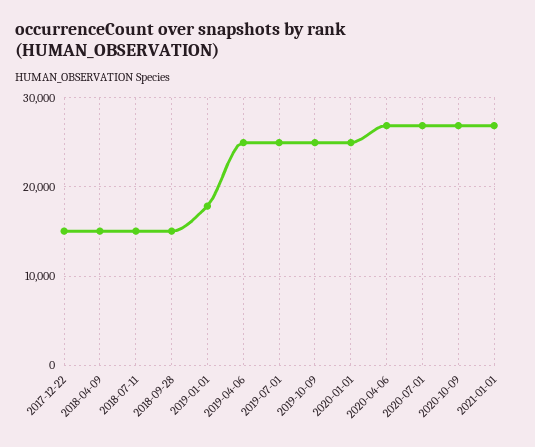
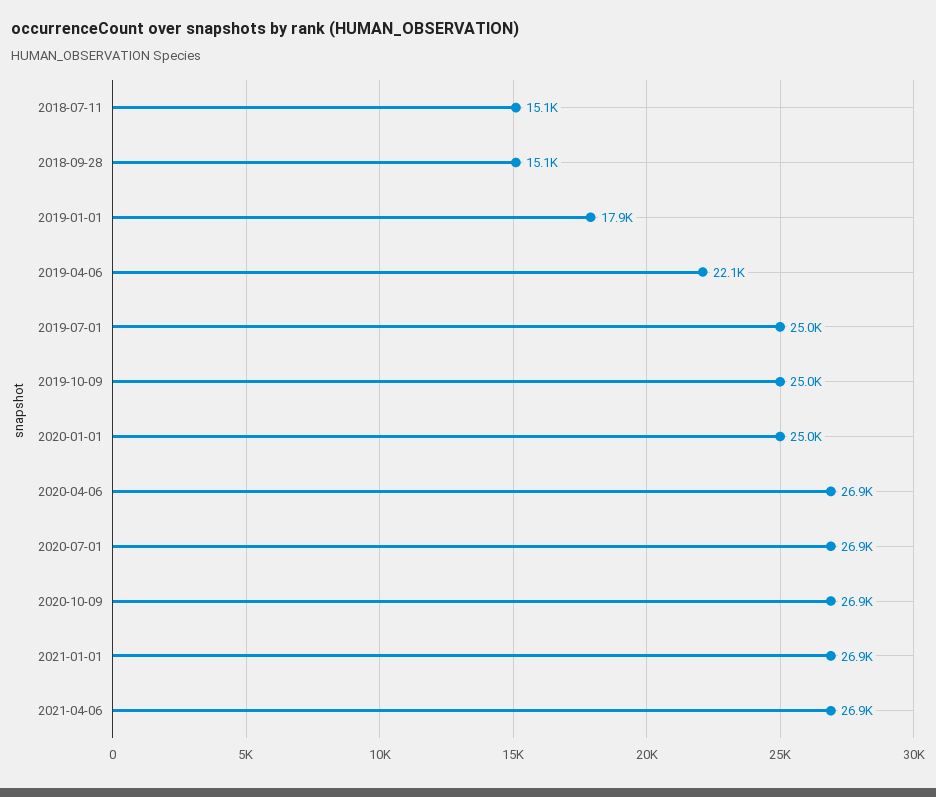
2017-12-22: 15000 -> none
2018-04-09: 15000 -> none
2019-04-06: 25000 -> 22100
2021-04-06: none -> 26900

